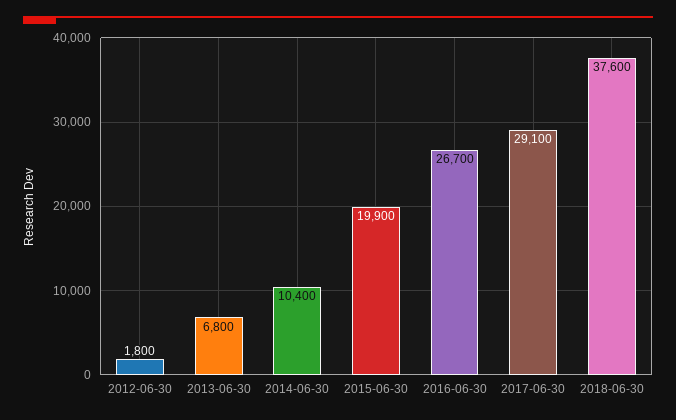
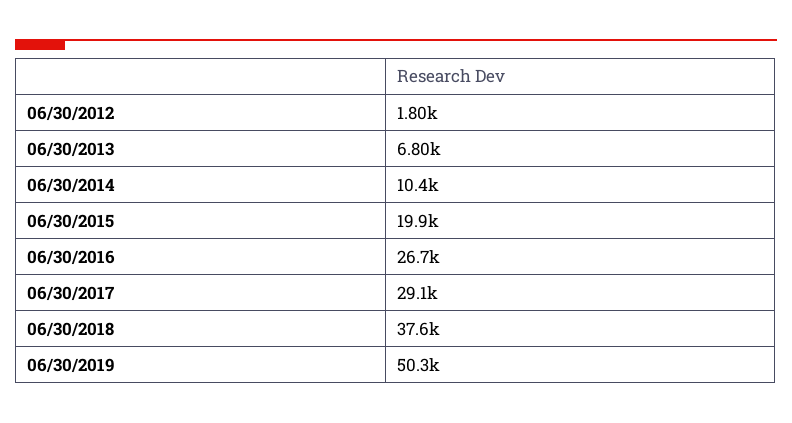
06/30/2019: none -> 50300

